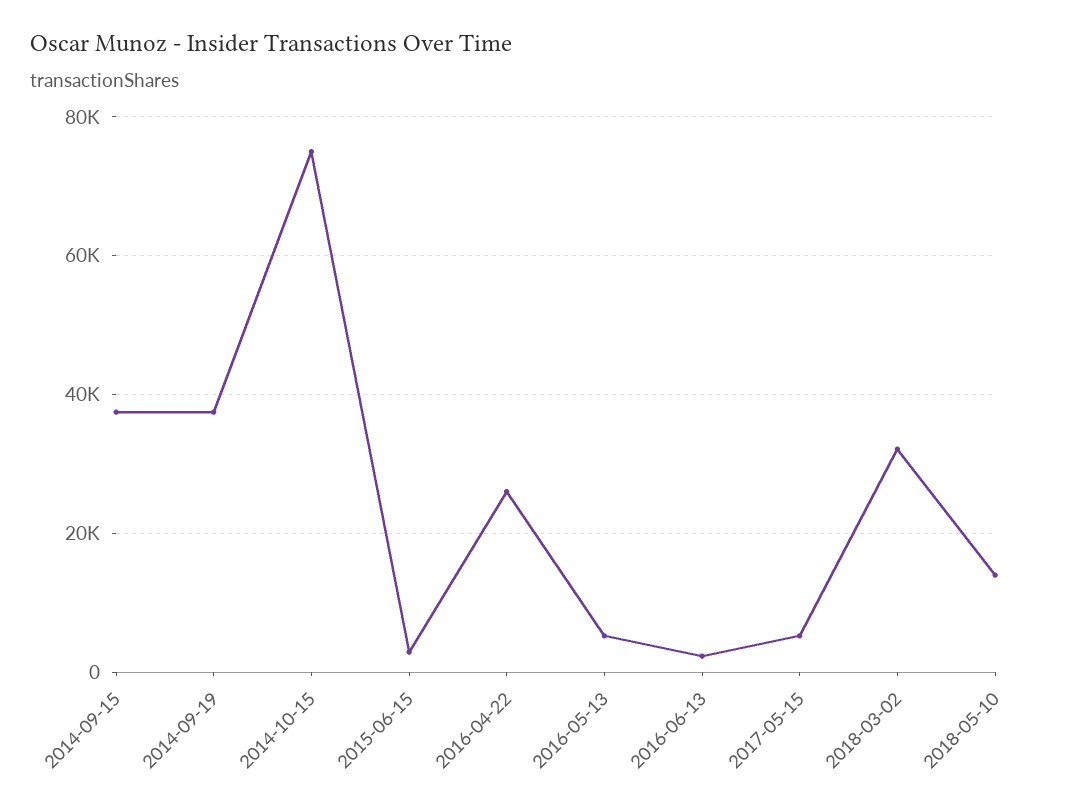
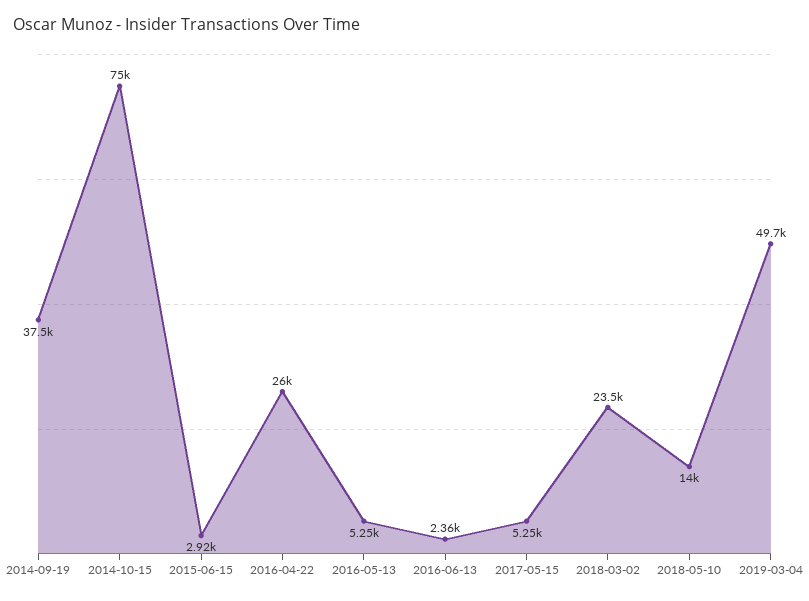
2014-09-15: 38000 -> none
2018-03-02: 32000 -> 23500
2019-03-04: none -> 49700

